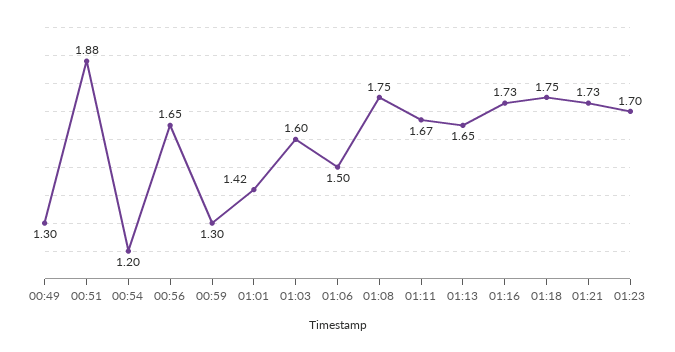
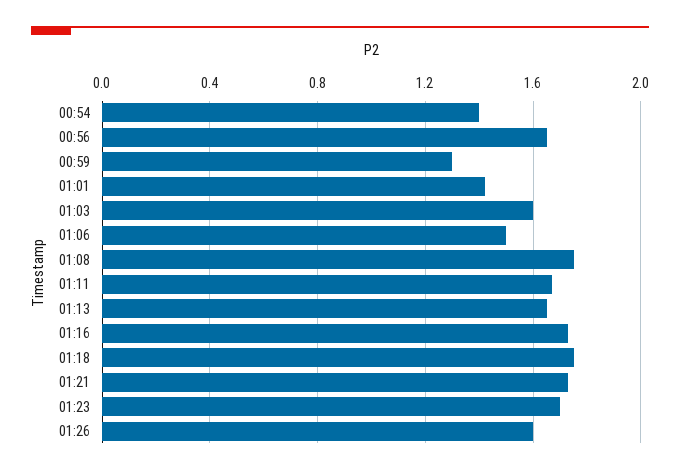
00:49: 1.3 -> none
00:51: 1.88 -> none
00:54: 1.2 -> 1.4
01:26: none -> 1.6

